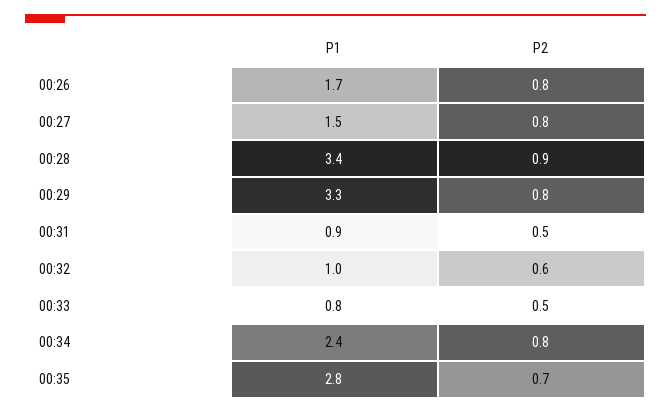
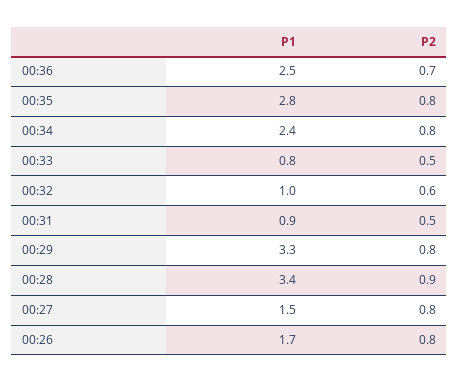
P2, 00:35: 0.7 -> 0.8
P1, 00:36: none -> 2.5
P2, 00:36: none -> 0.7

